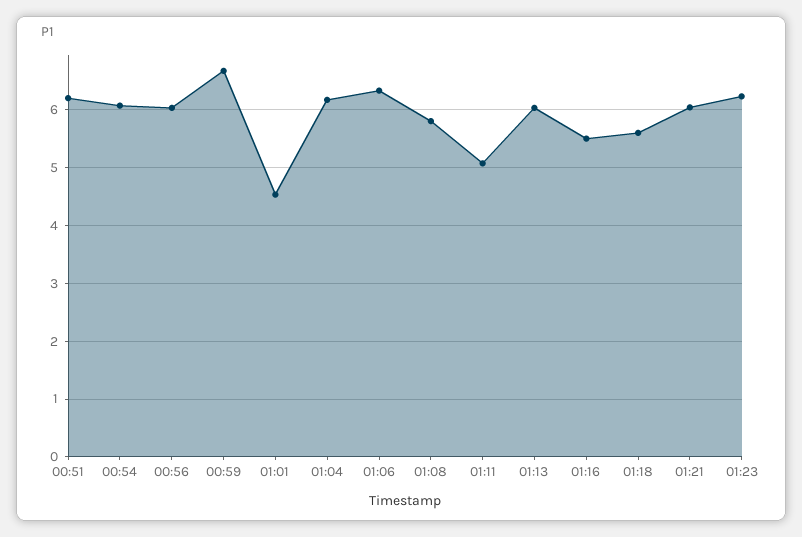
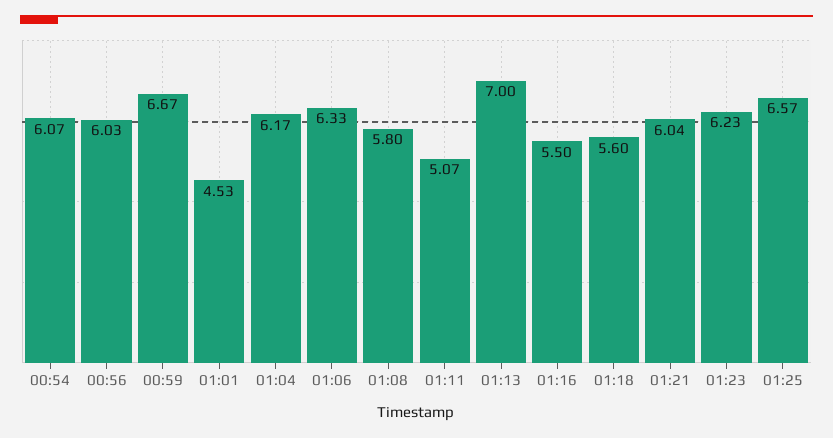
00:51: 6.2 -> none
01:13: 6 -> 7
01:25: none -> 6.57

